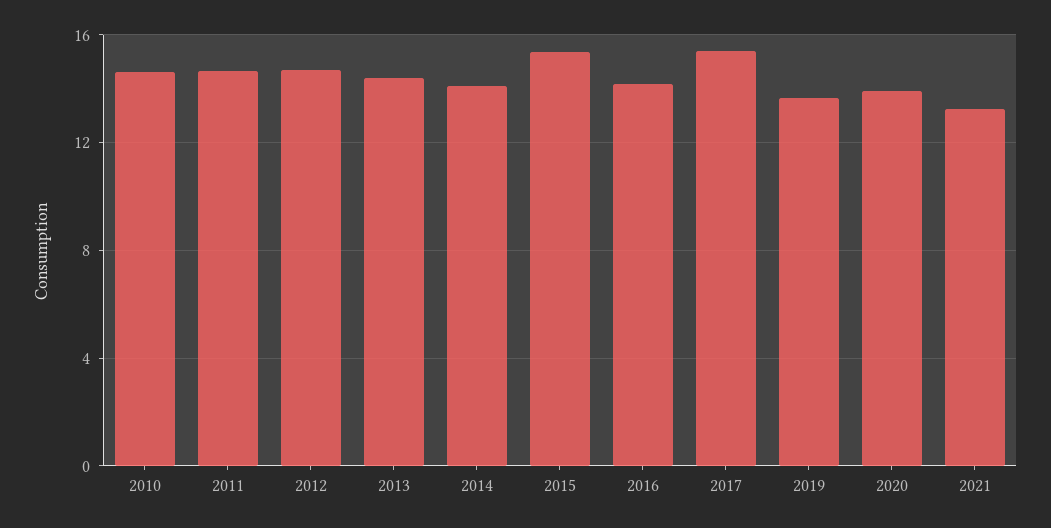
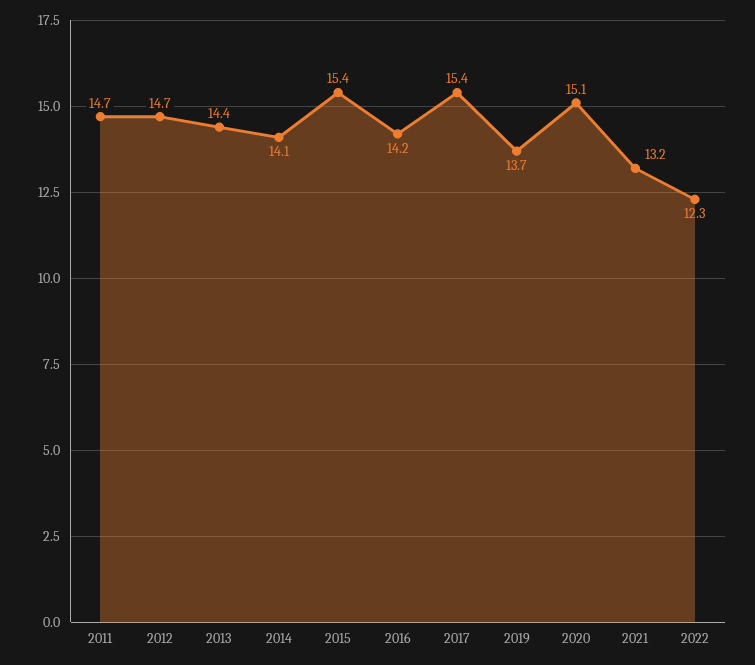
2010: 14.5 -> none
2020: 14 -> 15.1
2022: none -> 12.3

